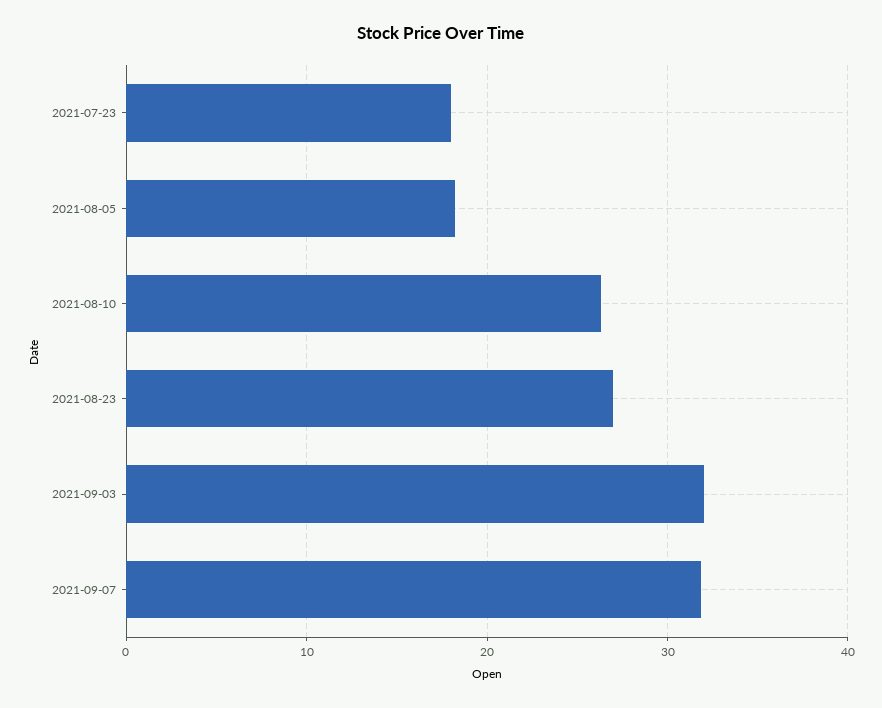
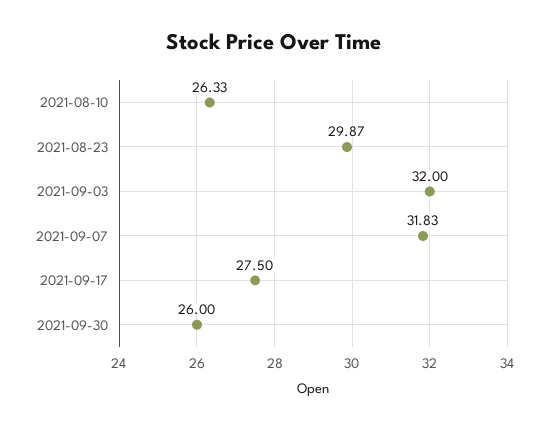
2021-07-23: 18 -> none
2021-08-05: 18 -> none
2021-08-23: 27 -> 29.87
2021-09-17: none -> 27.5
2021-09-30: none -> 26

